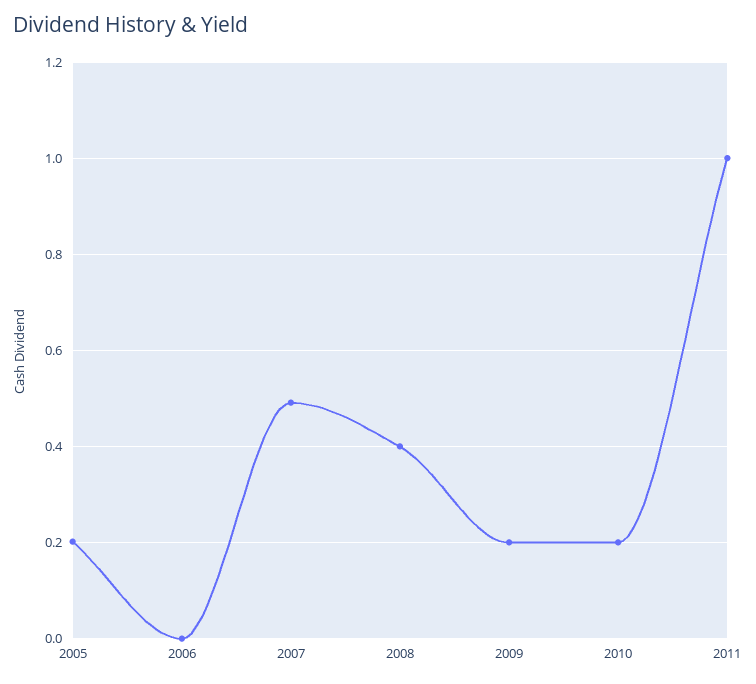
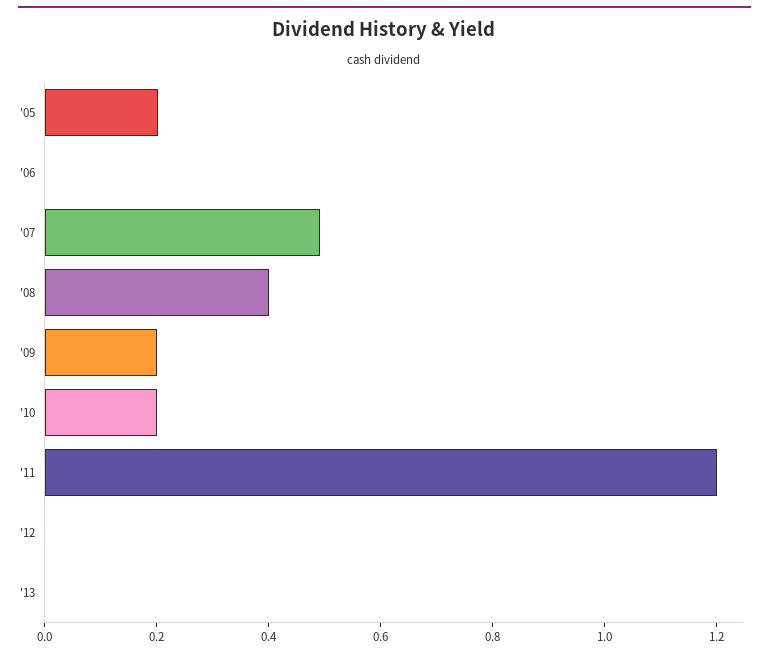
2011: 1 -> 1.2
'12: none -> 0
'13: none -> 0

